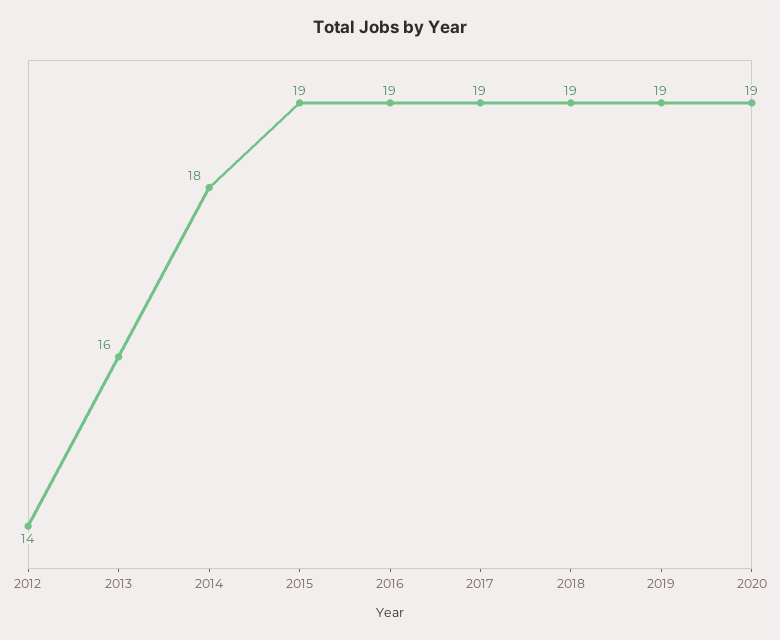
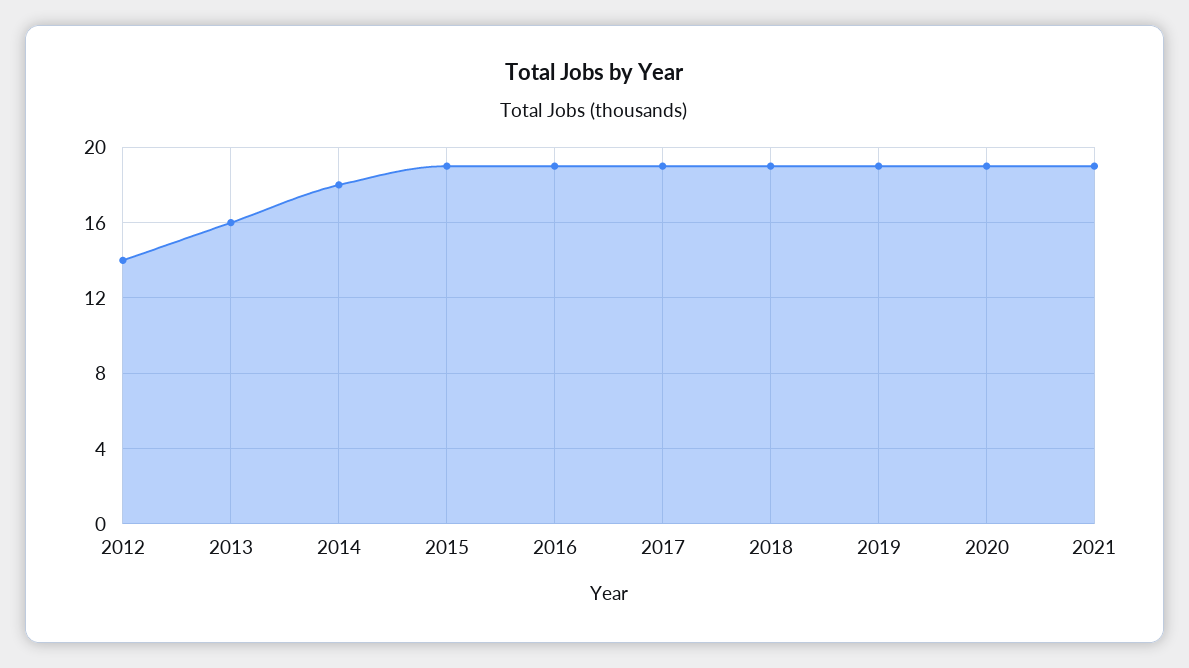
2021: none -> 19

